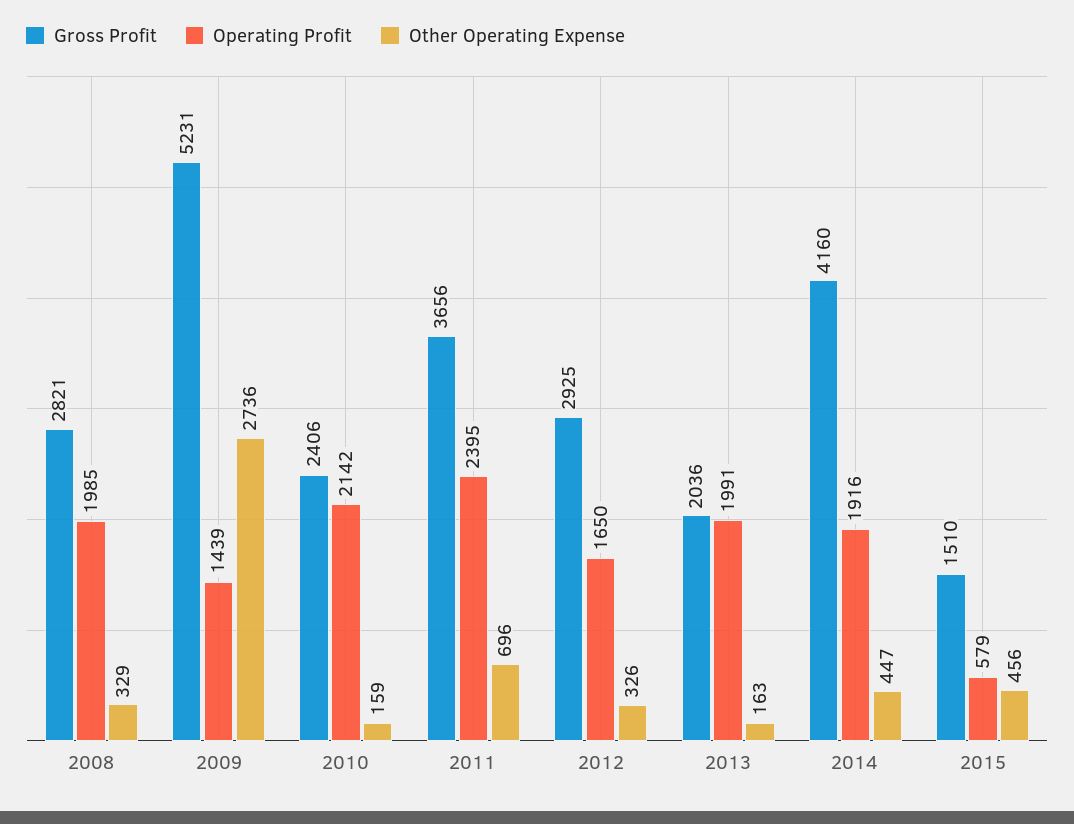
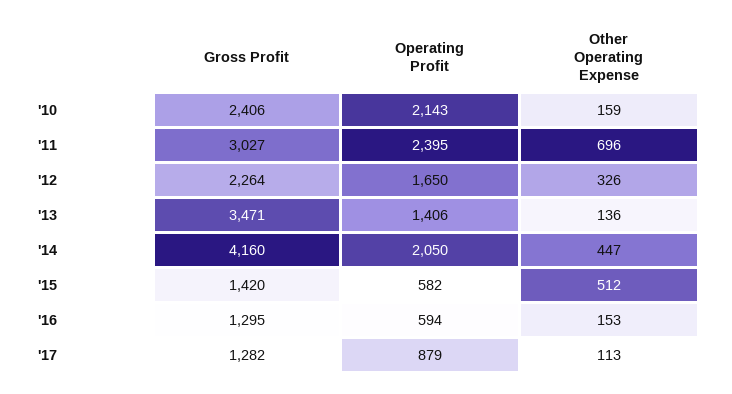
Gross Profit, 2008: 2821 -> none
Operating Profit, 2008: 1985 -> none
Other Operating Expense, 2008: 329 -> none
Gross Profit, 2009: 5231 -> none
Operating Profit, 2009: 1439 -> none
Other Operating Expense, 2009: 2736 -> none
Operating Profit, 2010: 2142 -> 2143
Gross Profit, 2011: 3656 -> 3027
Gross Profit, 2012: 2925 -> 2264
Gross Profit, 2013: 2036 -> 3471
Operating Profit, 2013: 1991 -> 1406
Other Operating Expense, 2013: 163 -> 136
Operating Profit, 2014: 1916 -> 2050
Gross Profit, 2015: 1510 -> 1420
Operating Profit, 2015: 579 -> 582
Other Operating Expense, 2015: 456 -> 512
Gross Profit, '16: none -> 1295
Operating Profit, '16: none -> 594
Other Operating Expense, '16: none -> 153
Gross Profit, '17: none -> 1282
Operating Profit, '17: none -> 879
Other Operating Expense, '17: none -> 113

